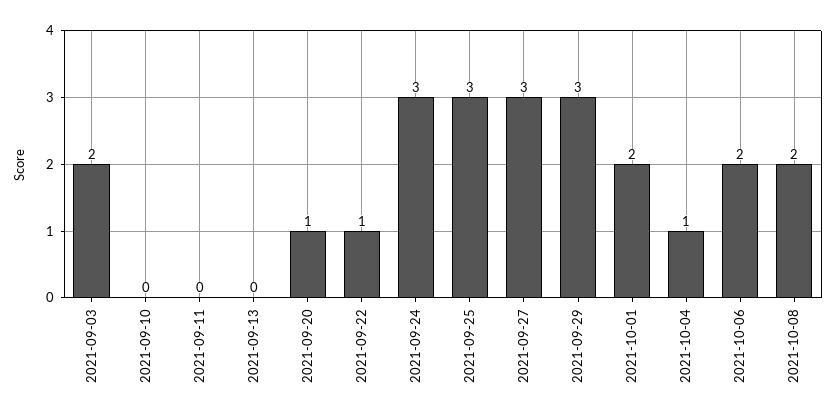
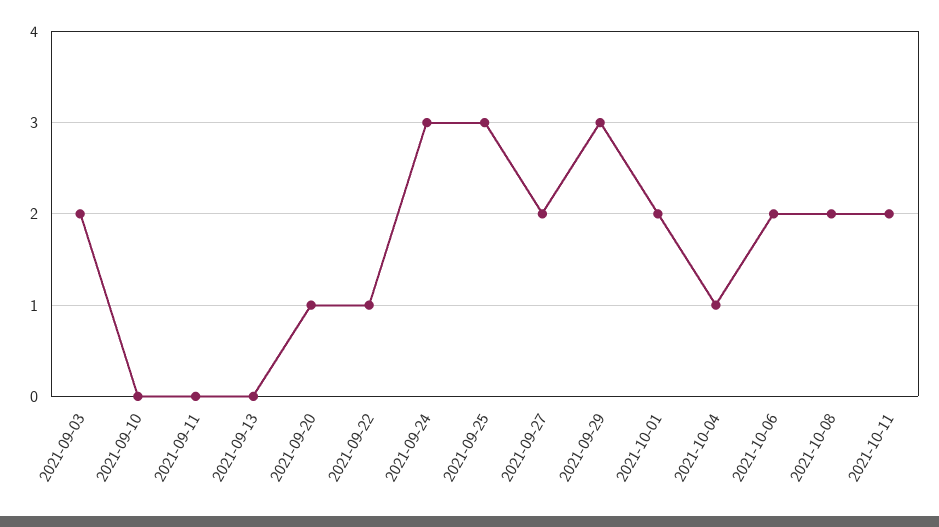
2021-09-27: 3 -> 2
2021-10-11: none -> 2

